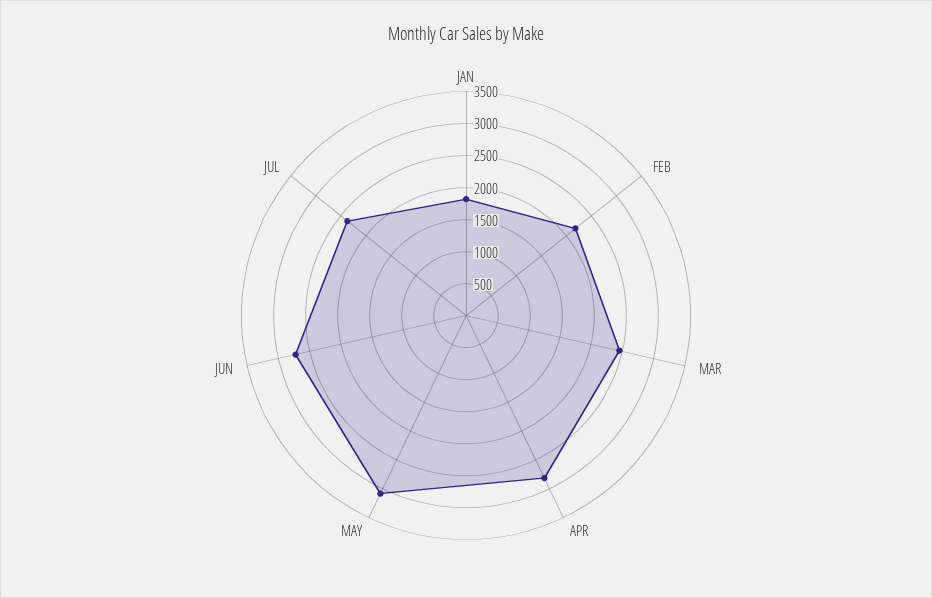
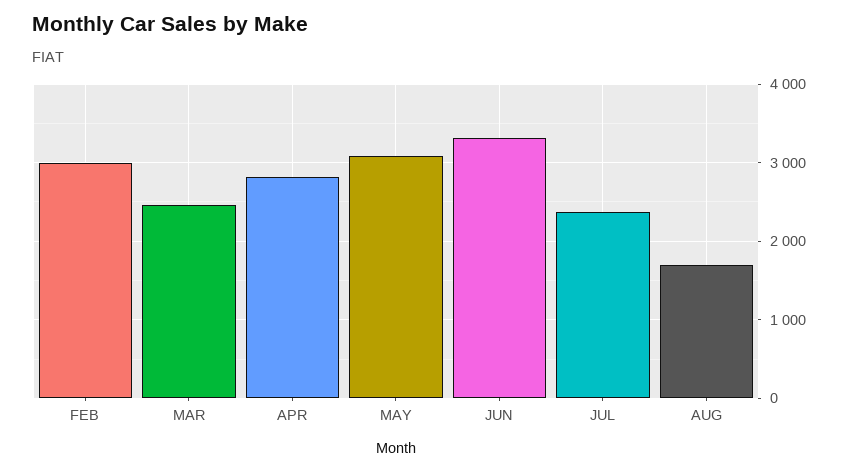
JAN: 1750 -> none
FEB: 2250 -> 3000
JUN: 2750 -> 3300
AUG: none -> 1700

